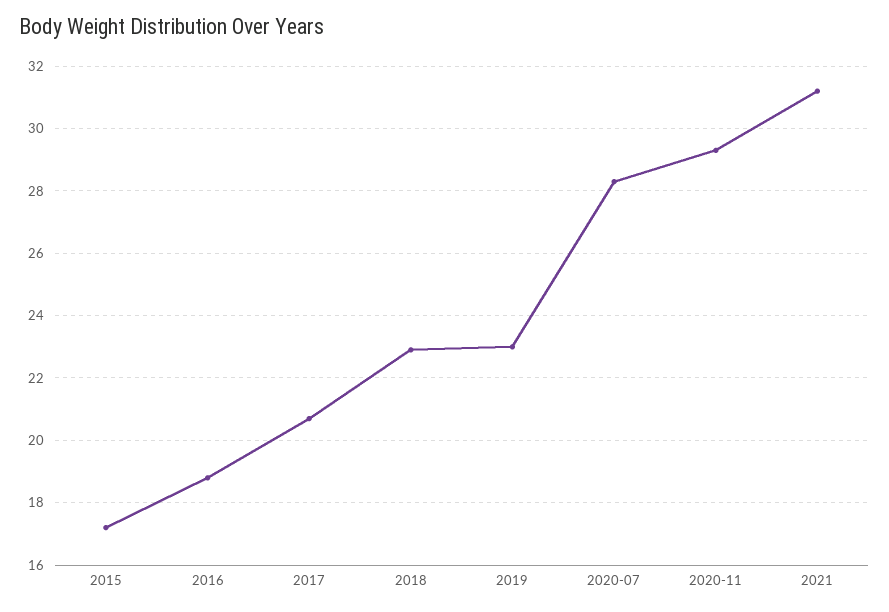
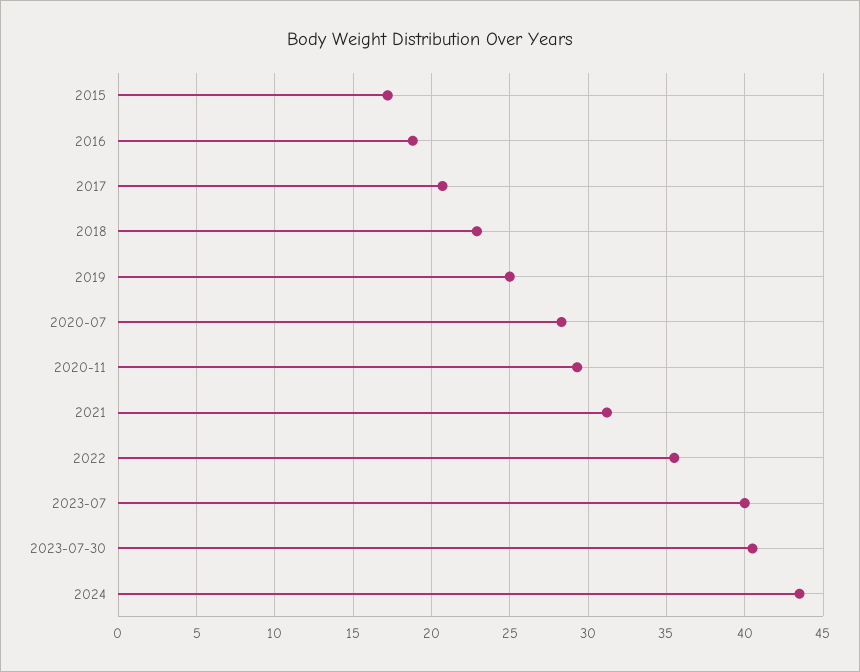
2019: 23 -> 25
2022: none -> 35.5
2023-07: none -> 40
2023-07-30: none -> 40.5
2024: none -> 43.5

